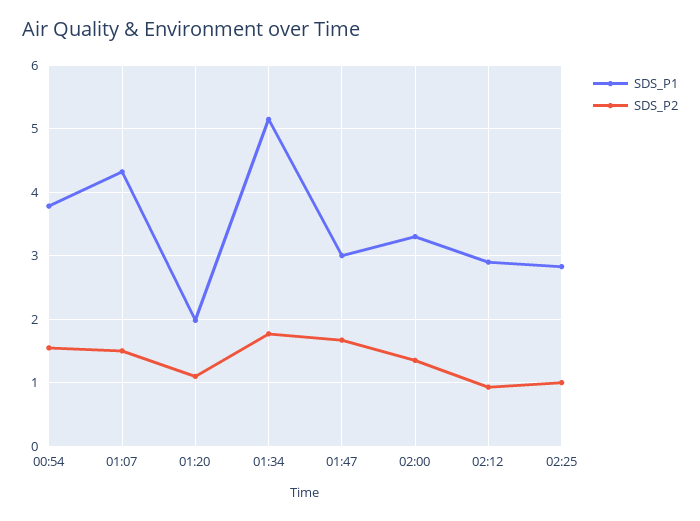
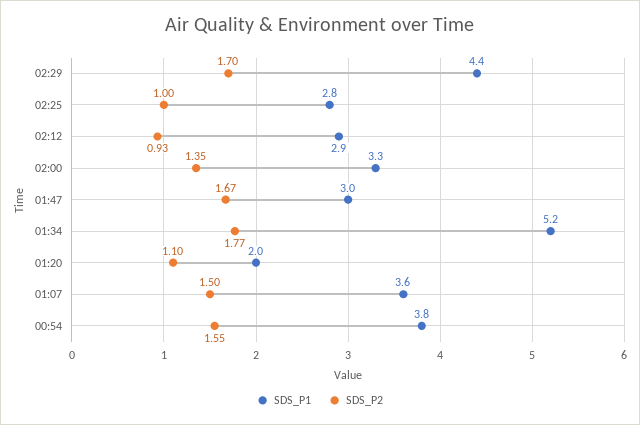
SDS_P1, 01:07: 4.3 -> 3.6
SDS_P1, 02:29: none -> 4.4
SDS_P2, 02:29: none -> 1.7

